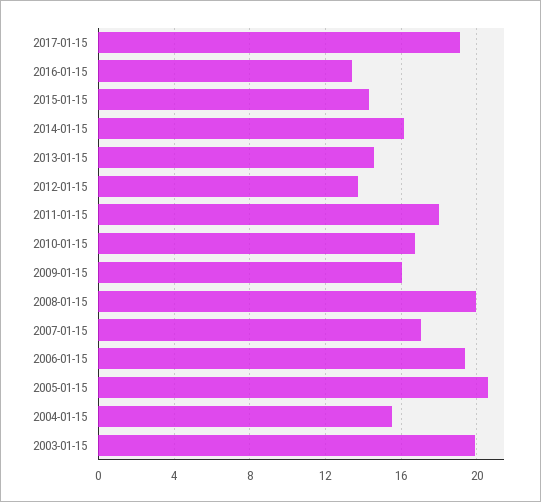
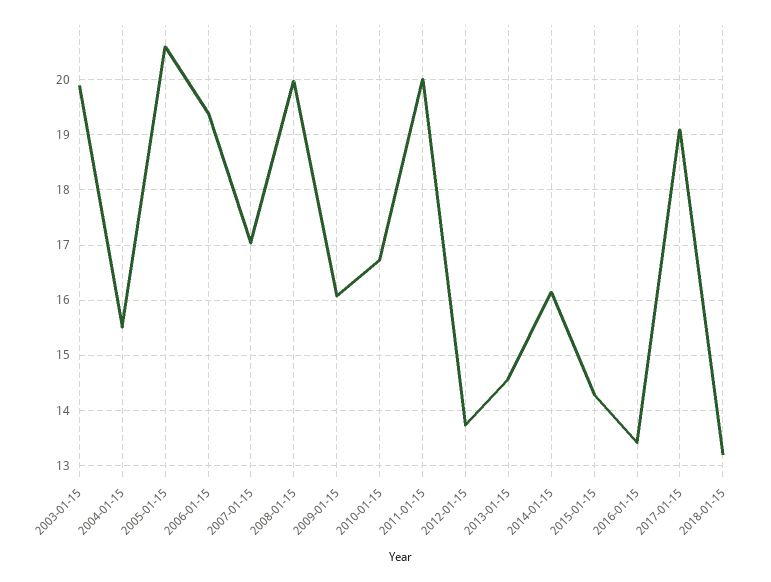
2011-01-15: 18 -> 20
2018-01-15: none -> 13.2

